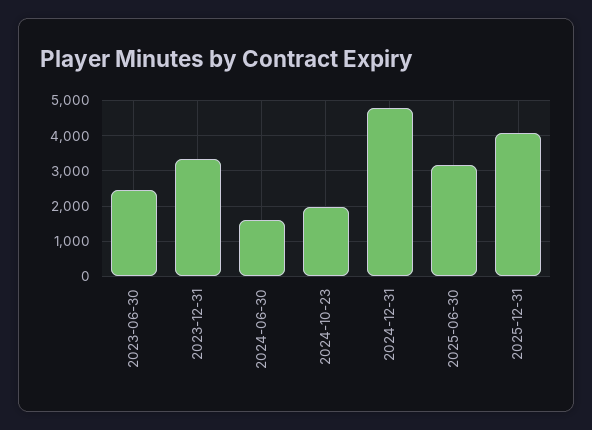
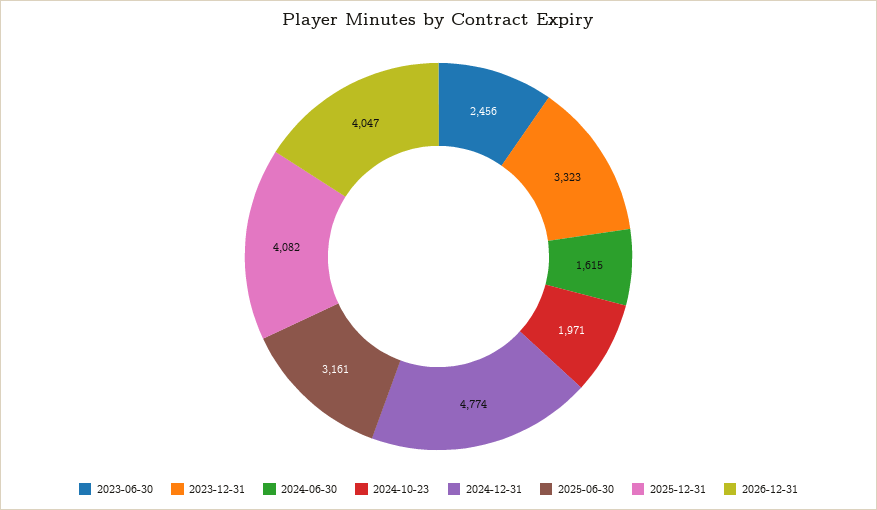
2026-12-31: none -> 4047

